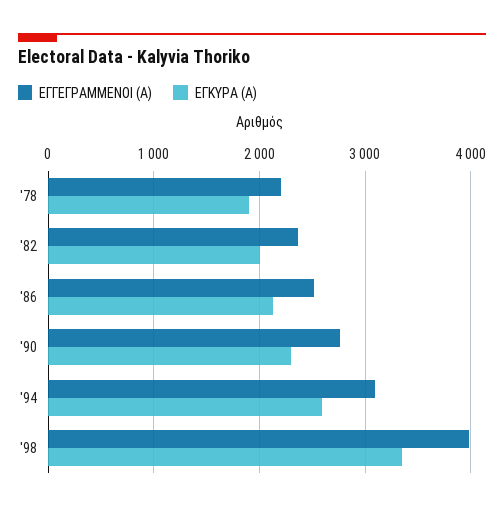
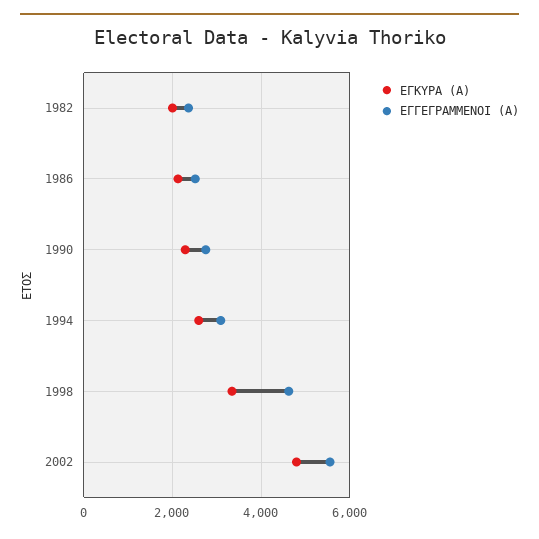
ΕΓΓΕΓΡΑΜΜΕΝΟΙ (Α), '78: 2200 -> none
ΕΓΚΥΡΑ (Α), '78: 1900 -> none
ΕΓΓΕΓΡΑΜΜΕΝΟΙ (Α), '98: 4000 -> 4600
ΕΓΚΥΡΑ (Α), 2002: none -> 4800
ΕΓΓΕΓΡΑΜΜΕΝΟΙ (Α), 2002: none -> 5600

